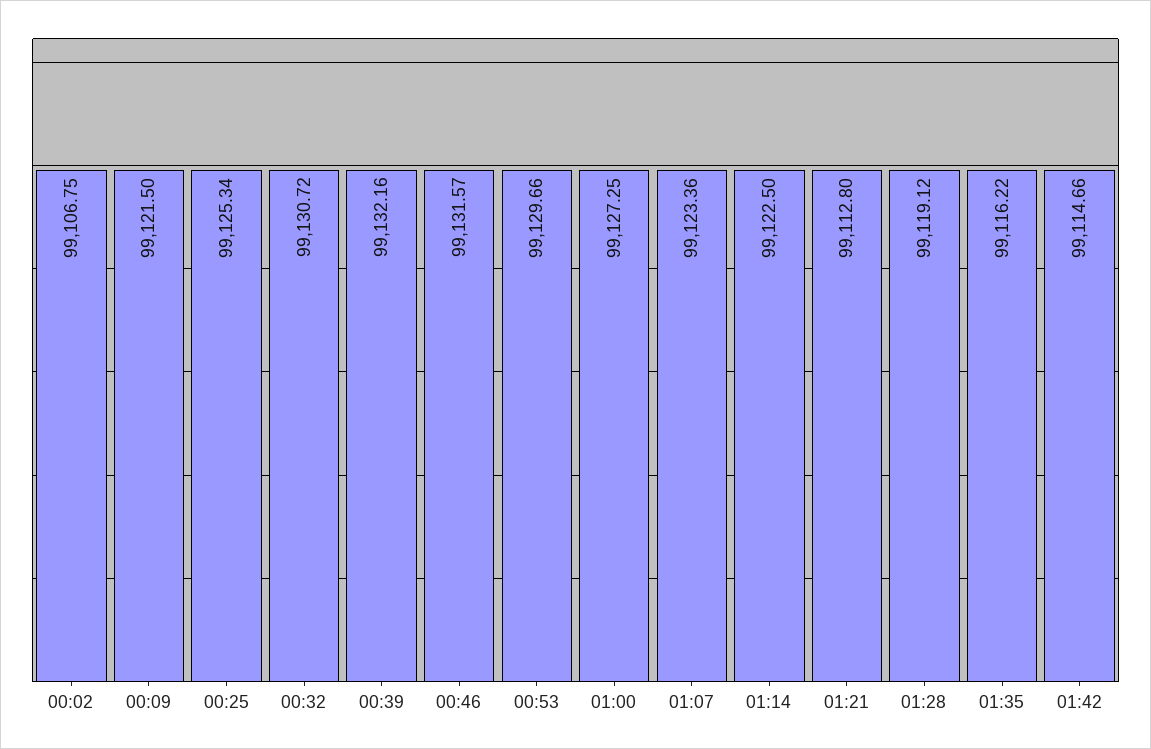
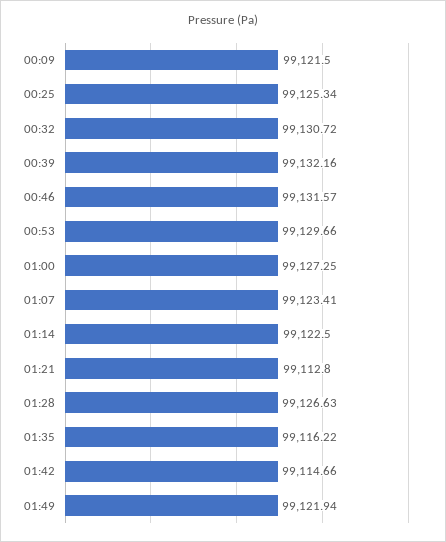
00:02: 99106.75 -> none
01:07: 99123.36 -> 99123.41
01:28: 99119.12 -> 99126.63
01:49: none -> 99121.94

